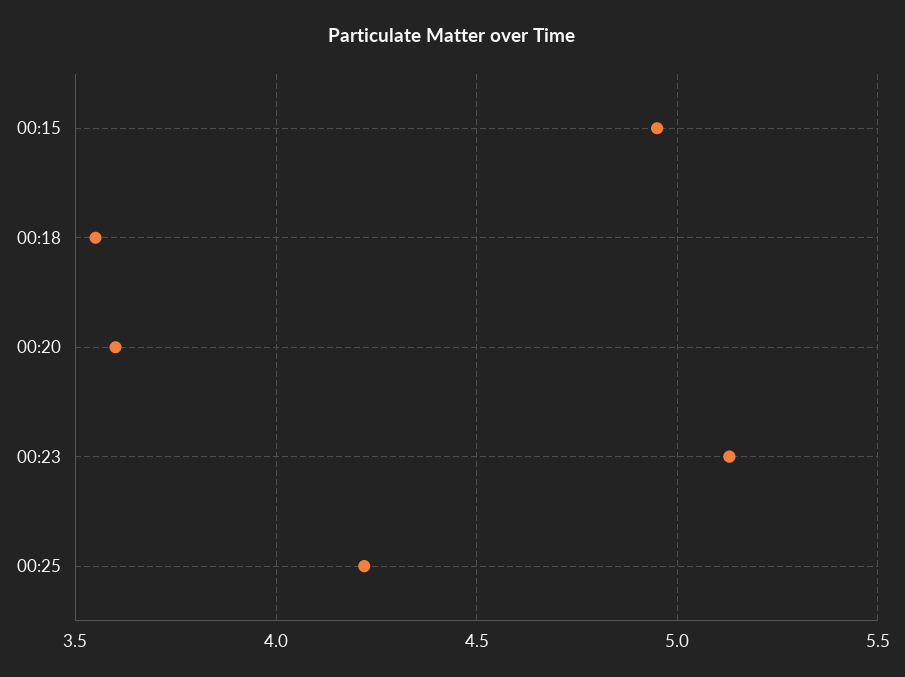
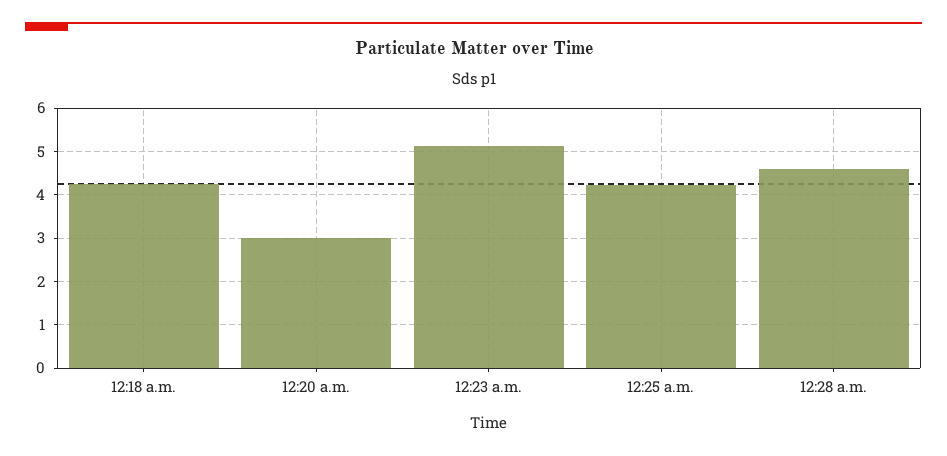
00:15: 4.95 -> none
00:18: 3.55 -> 4.2
00:20: 3.6 -> 3
12:28 a.m.: none -> 4.6

